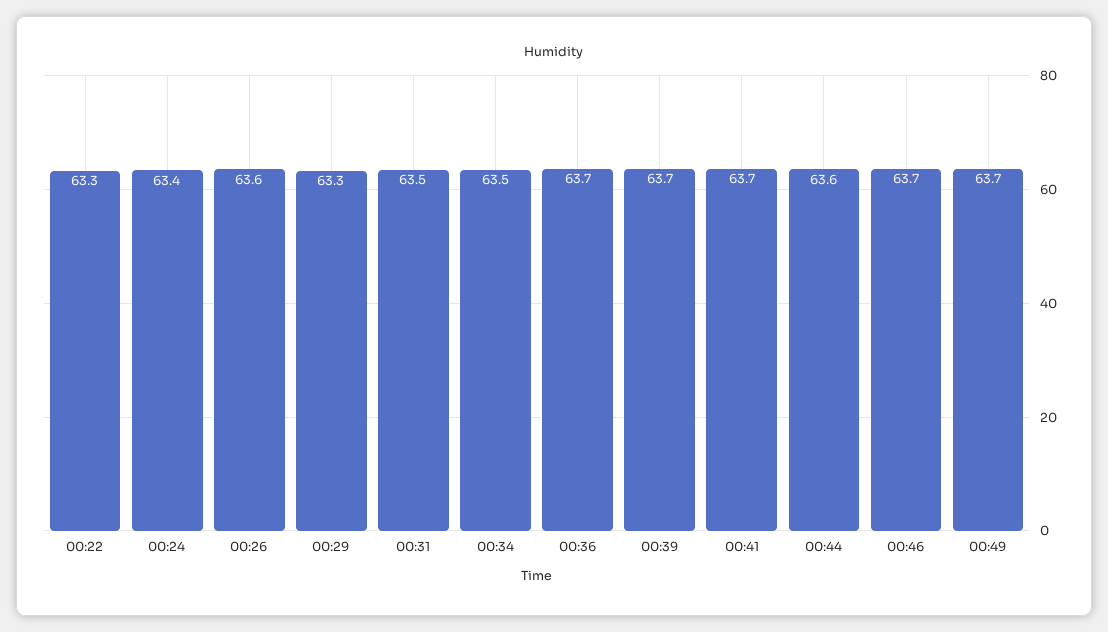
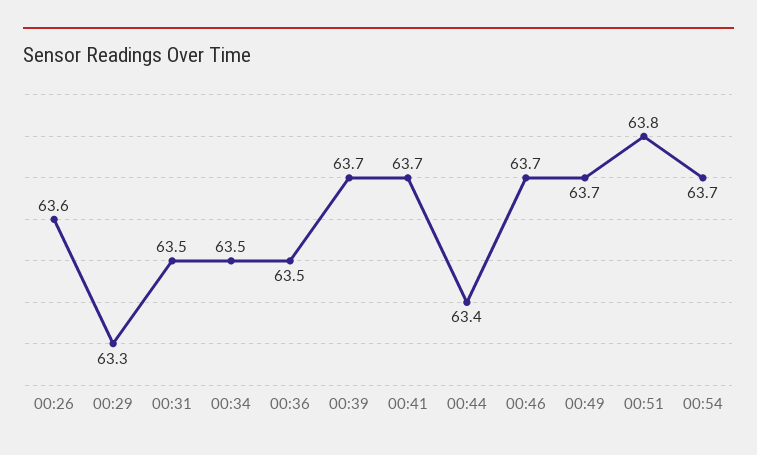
00:22: 63.3 -> none
00:24: 63.4 -> none
00:36: 63.7 -> 63.5
00:44: 63.6 -> 63.4
00:51: none -> 63.8
00:54: none -> 63.7

